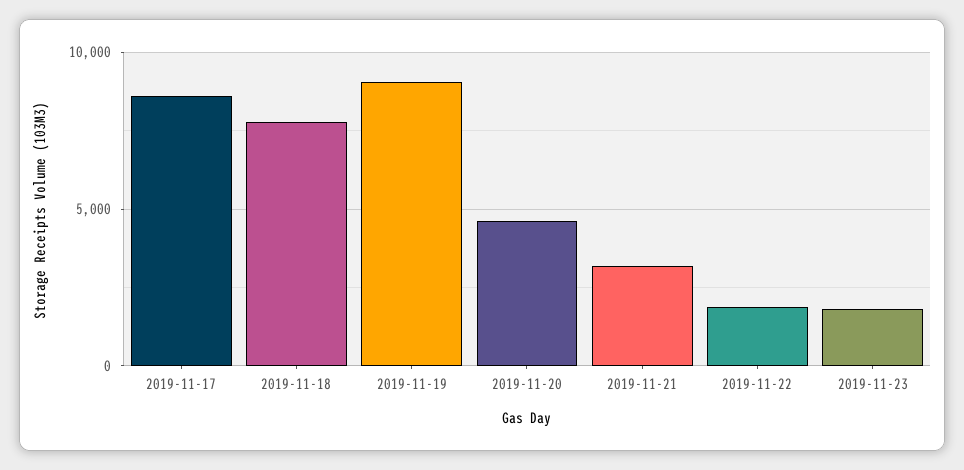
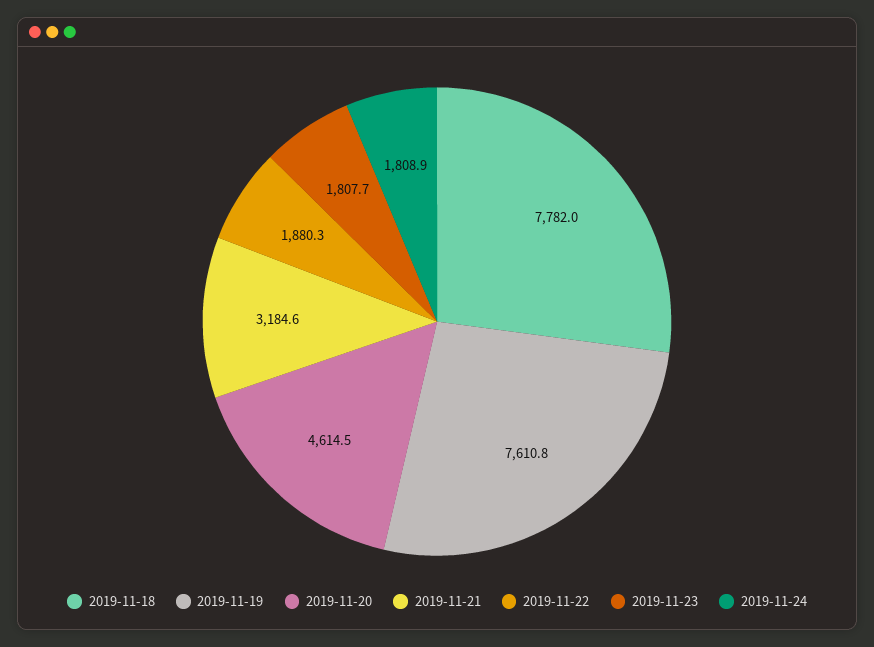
2019-11-17: 8500 -> none
2019-11-19: 9000 -> 7610.8
2019-11-24: none -> 1808.9

